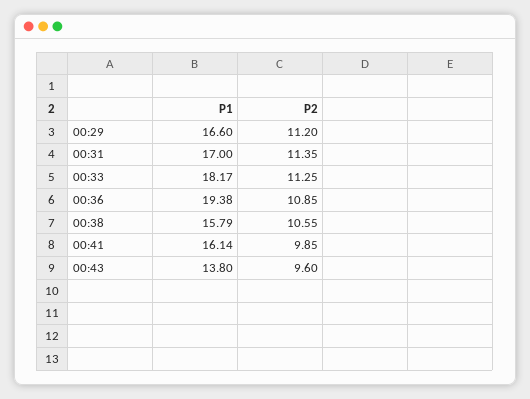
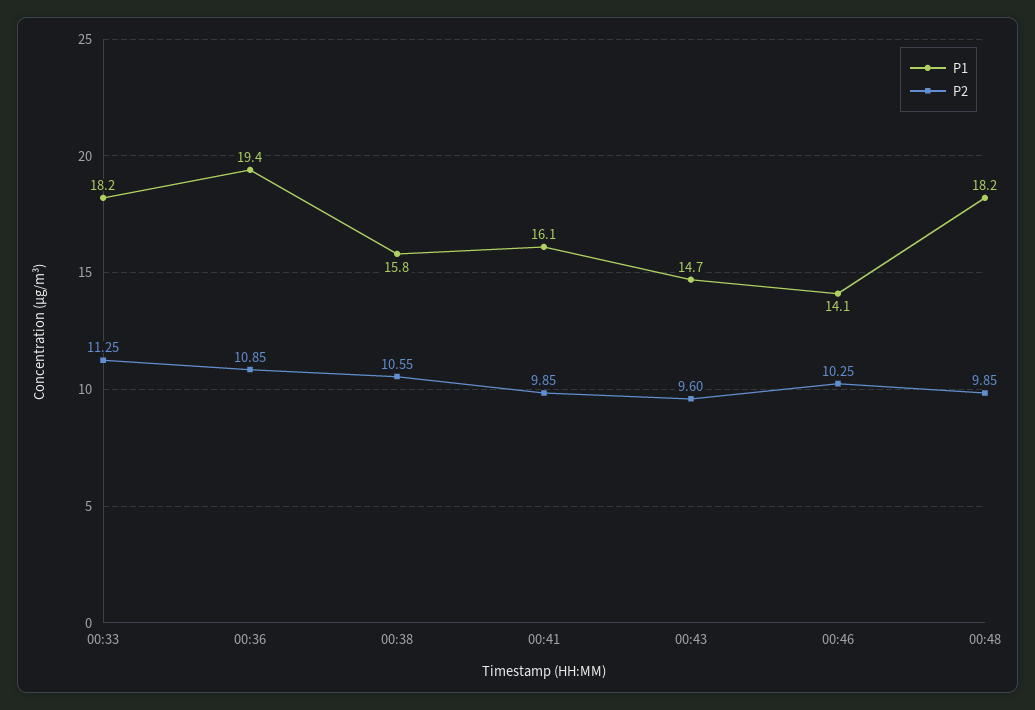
P1, 00:29: 16.6 -> none
P2, 00:29: 11.2 -> none
P1, 00:31: 17 -> none
P2, 00:31: 11.35 -> none
P1, 00:43: 13.8 -> 14.7
P1, 00:46: none -> 14.1
P2, 00:46: none -> 10.25
P1, 00:48: none -> 18.2
P2, 00:48: none -> 9.85

